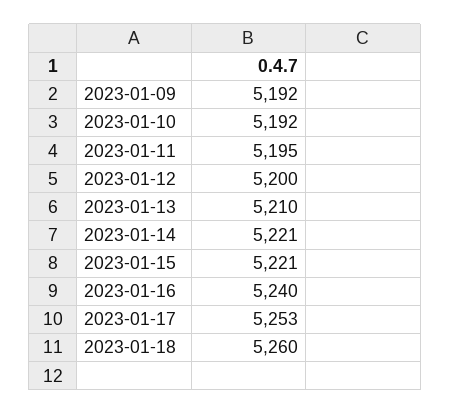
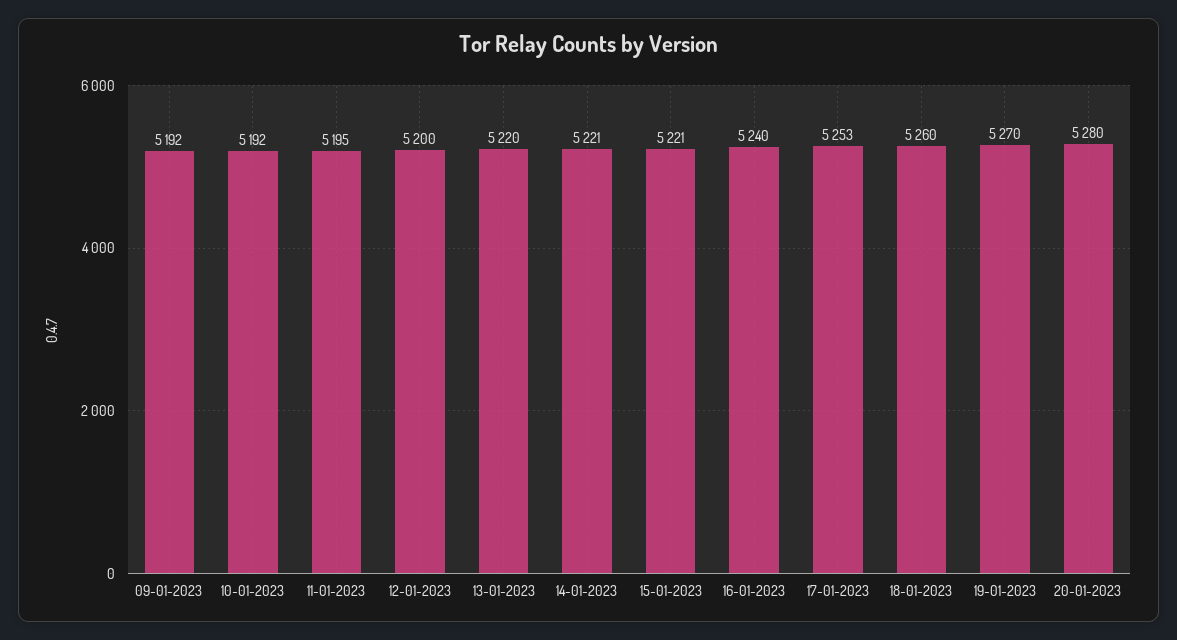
2023-01-13: 5210 -> 5220
19-01-2023: none -> 5270
20-01-2023: none -> 5280

